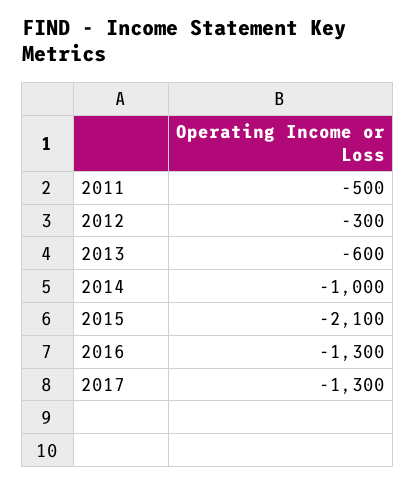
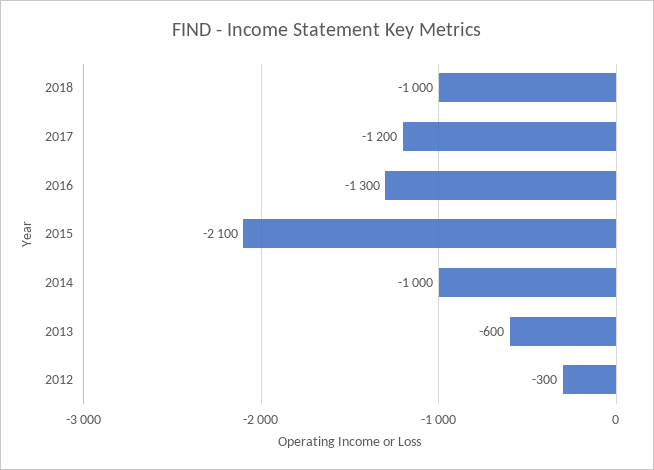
2011: -500 -> none
2017: -1300 -> -1200
2018: none -> -1000

